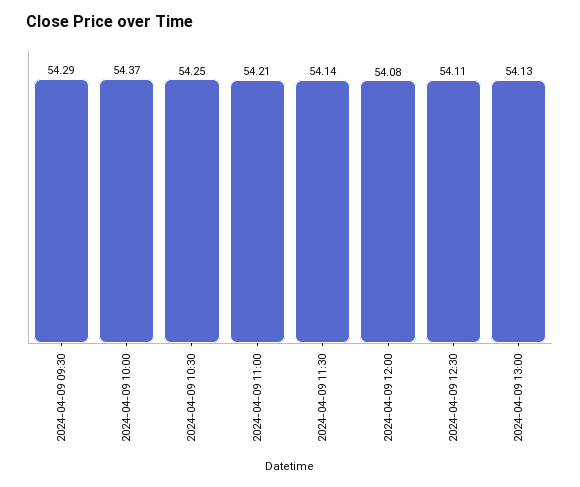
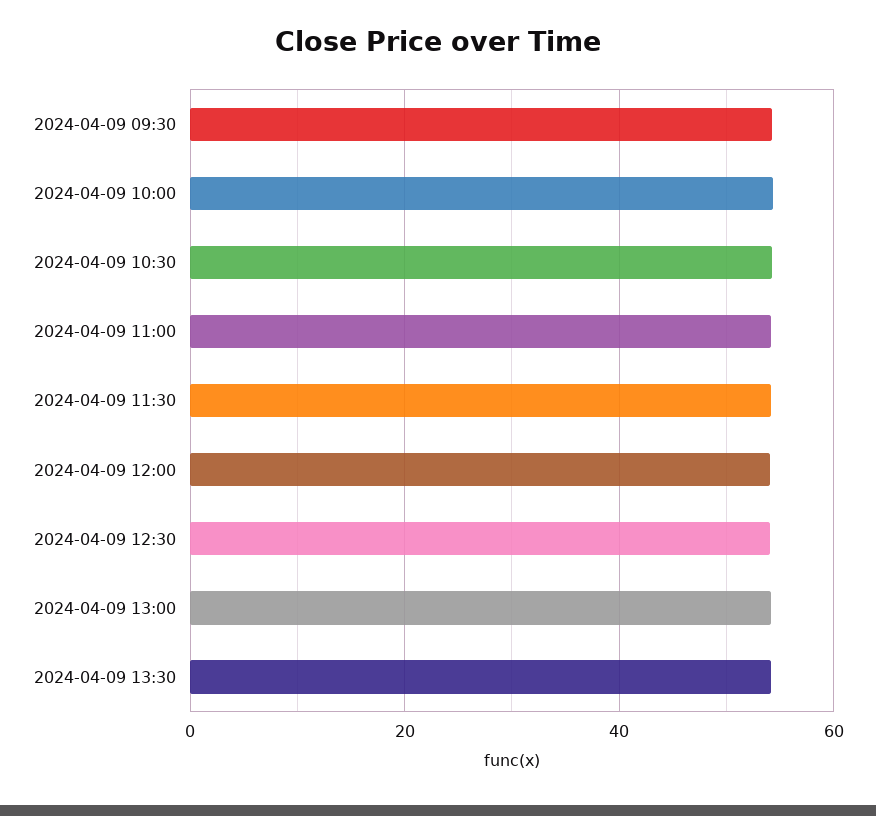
2024-04-09 13:30: none -> 54

